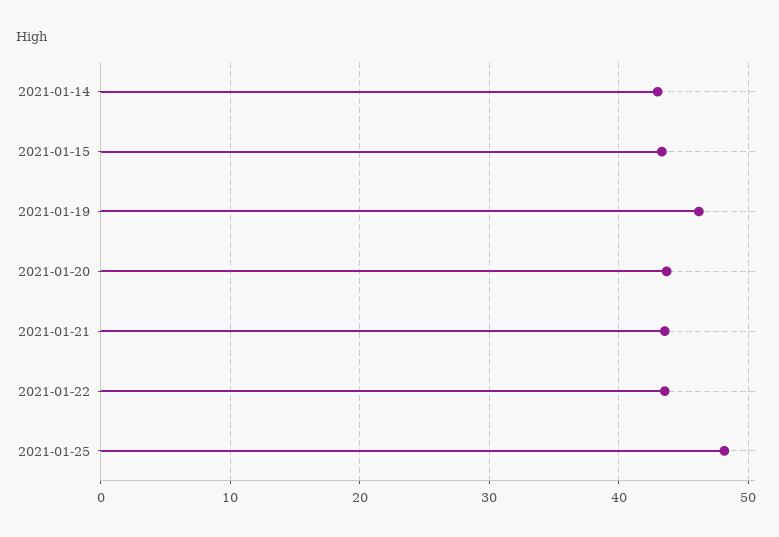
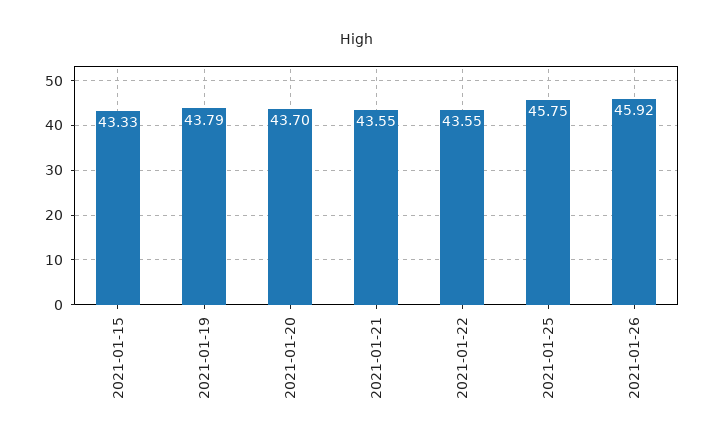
2021-01-14: 43 -> none
2021-01-19: 46 -> 43.79
2021-01-25: 48 -> 45.75
2021-01-26: none -> 45.92

